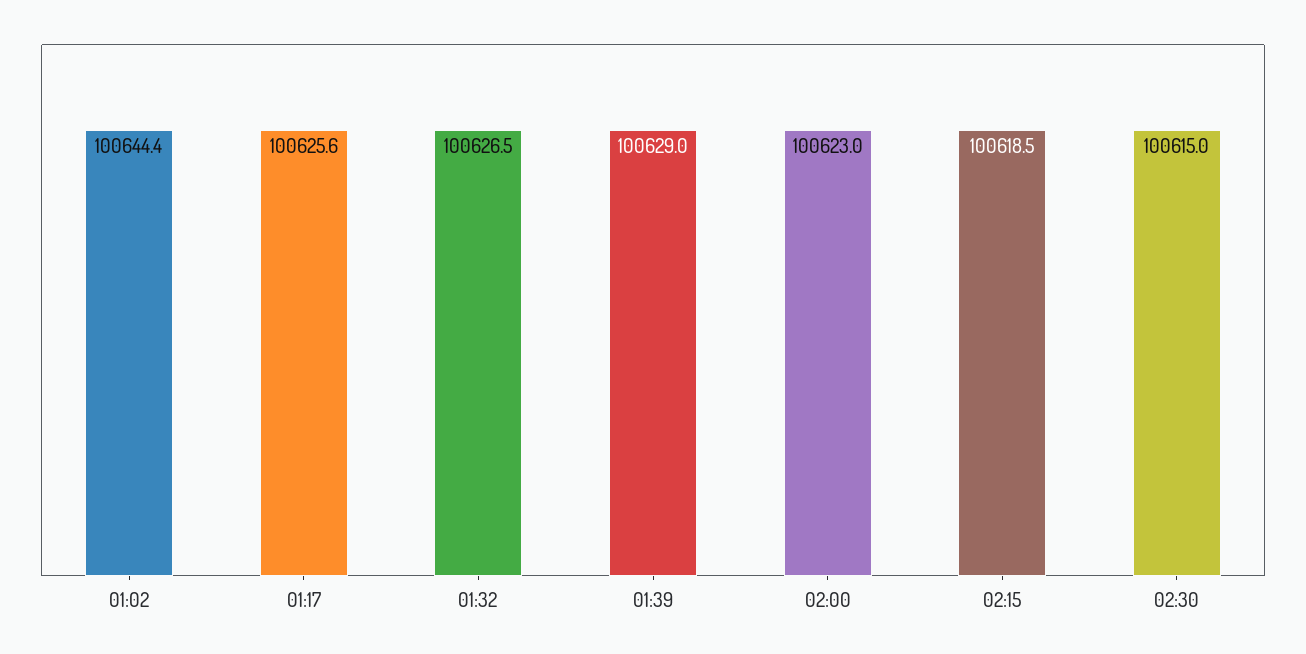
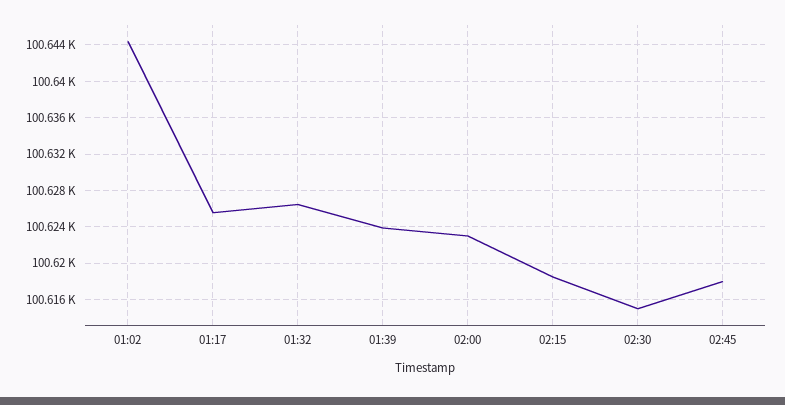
01:39: 100629 -> 100624
02:45: none -> 100618

